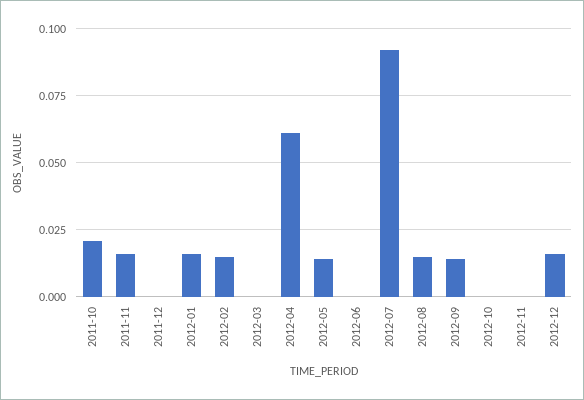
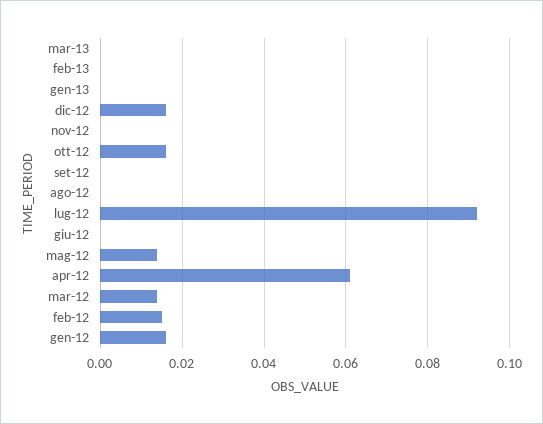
2011-10: 0.02 -> none
2011-11: 0.015 -> none
2011-12: 0 -> none
2012-03: 0 -> 0.015
2012-08: 0.015 -> 0
2012-09: 0.015 -> 0
2012-10: 0 -> 0.015
mar-13: none -> 0
feb-13: none -> 0
gen-13: none -> 0

